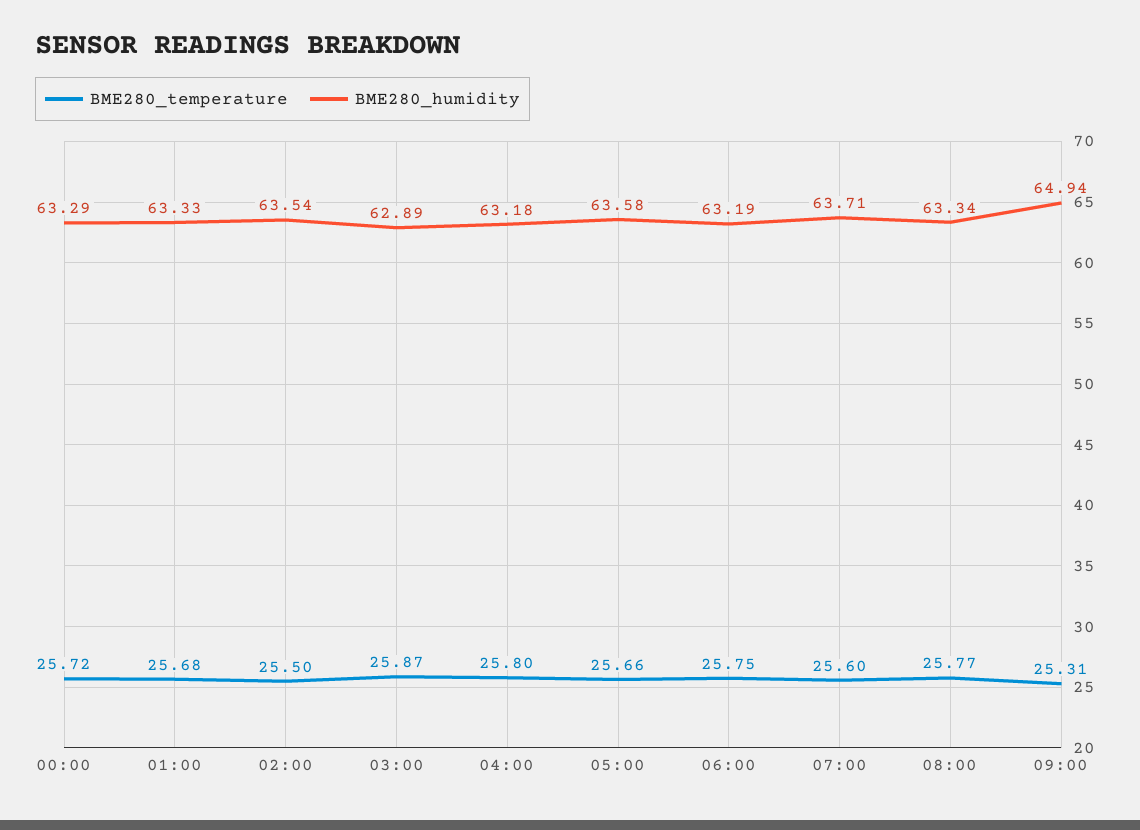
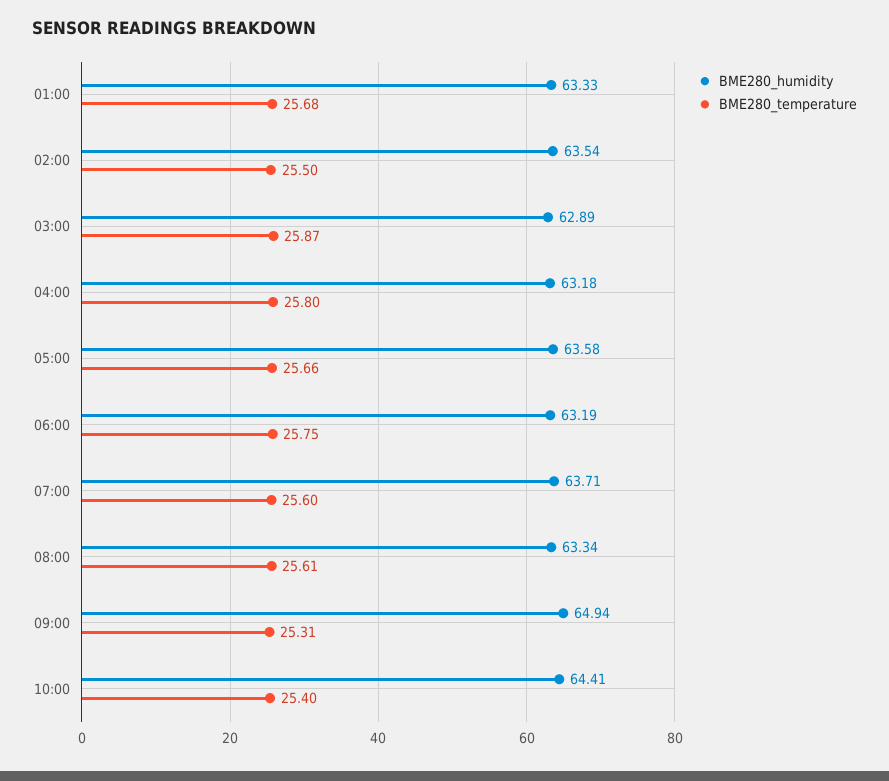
BME280_temperature, 00:00: 25.72 -> none
BME280_humidity, 00:00: 63.29 -> none
BME280_temperature, 08:00: 25.77 -> 25.61
BME280_humidity, 10:00: none -> 64.41
BME280_temperature, 10:00: none -> 25.4

